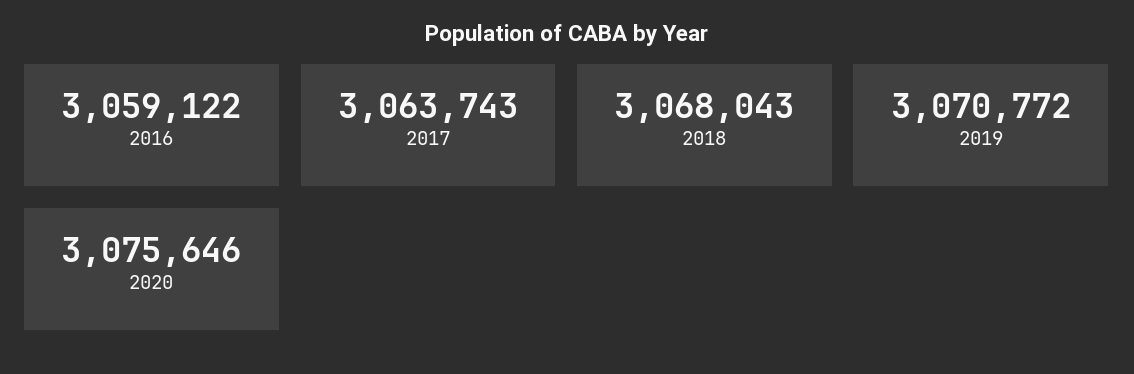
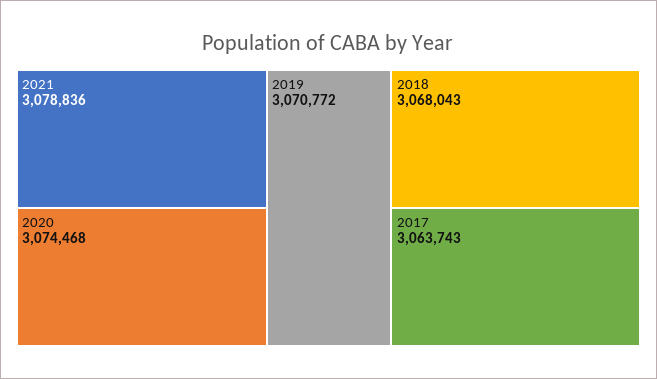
2016: 3059122 -> none
2020: 3075646 -> 3074468
2021: none -> 3078836

